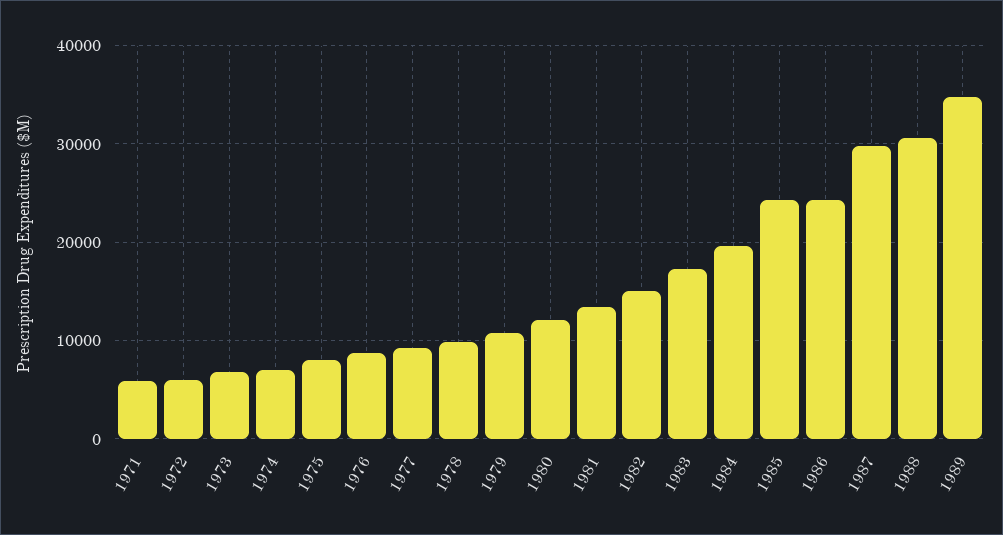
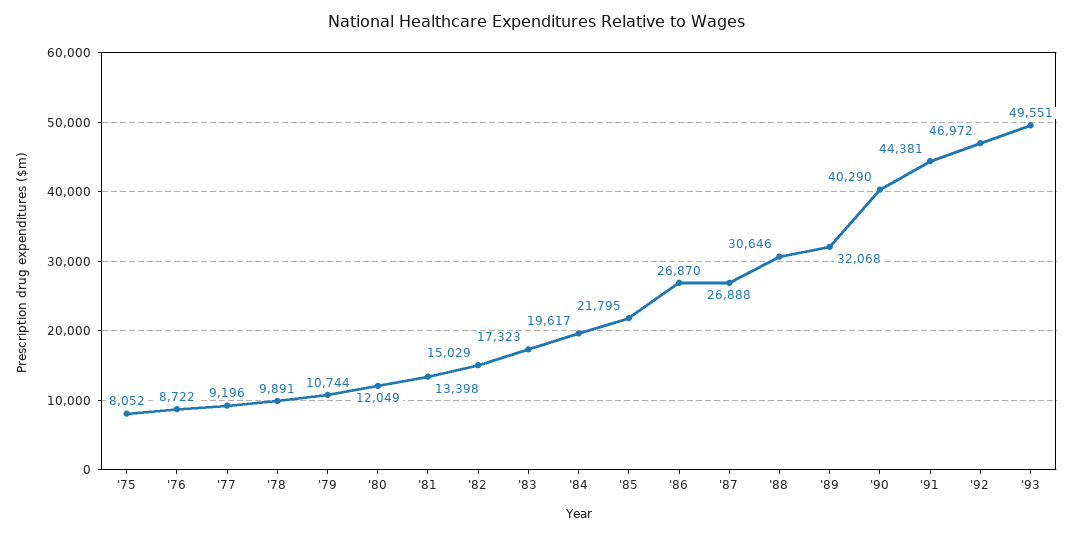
1971: 6000 -> none
1972: 6000 -> none
1973: 7000 -> none
1974: 7000 -> none
1985: 24000 -> 21795
1986: 24000 -> 26870
1987: 30000 -> 26888
1989: 35000 -> 32068
'90: none -> 40290
'91: none -> 44381
'92: none -> 46972
'93: none -> 49551

